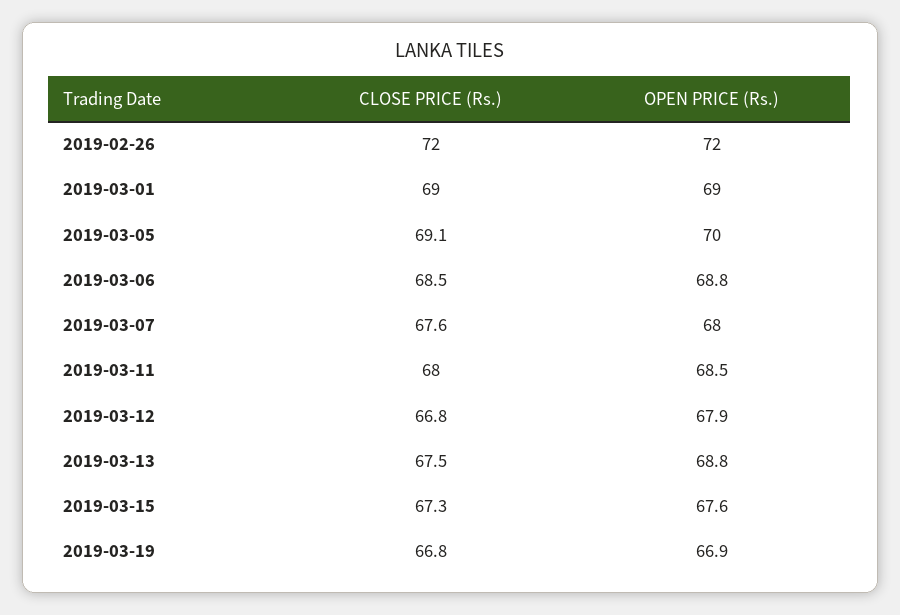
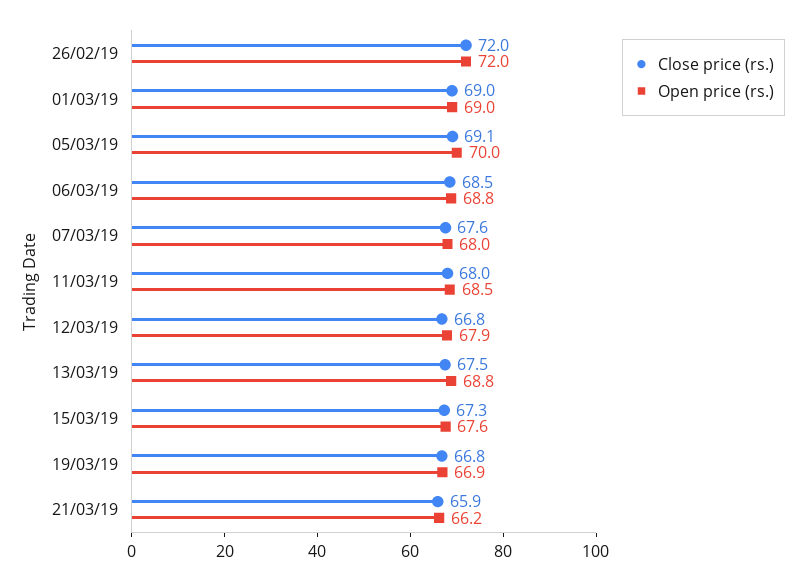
CLOSE PRICE (Rs.), 21/03/19: none -> 65.9
OPEN PRICE (Rs.), 21/03/19: none -> 66.2

